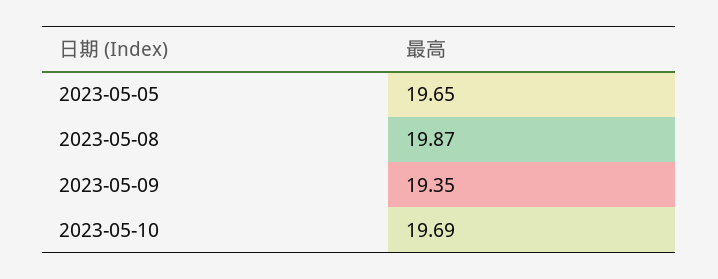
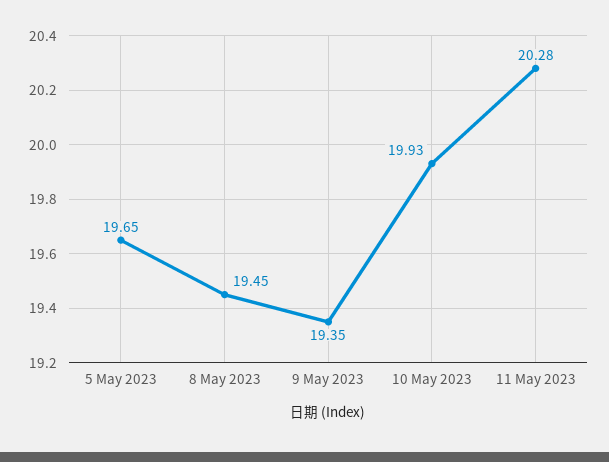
2023-05-08: 19.87 -> 19.45
2023-05-10: 19.69 -> 19.93
11 May 2023: none -> 20.28

